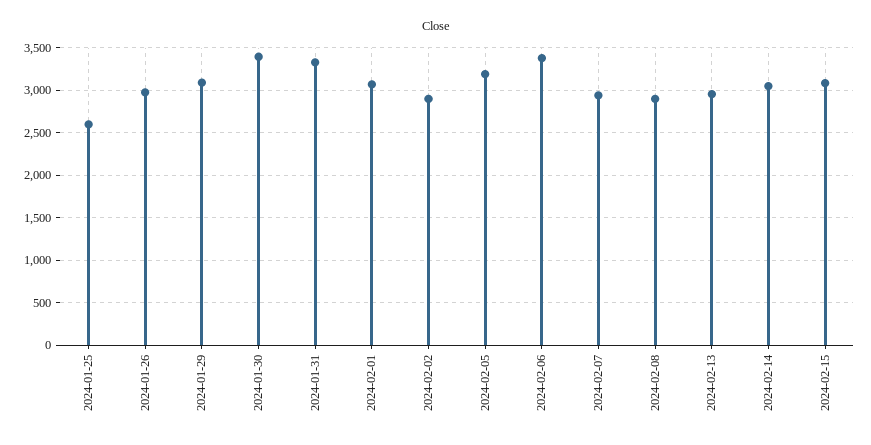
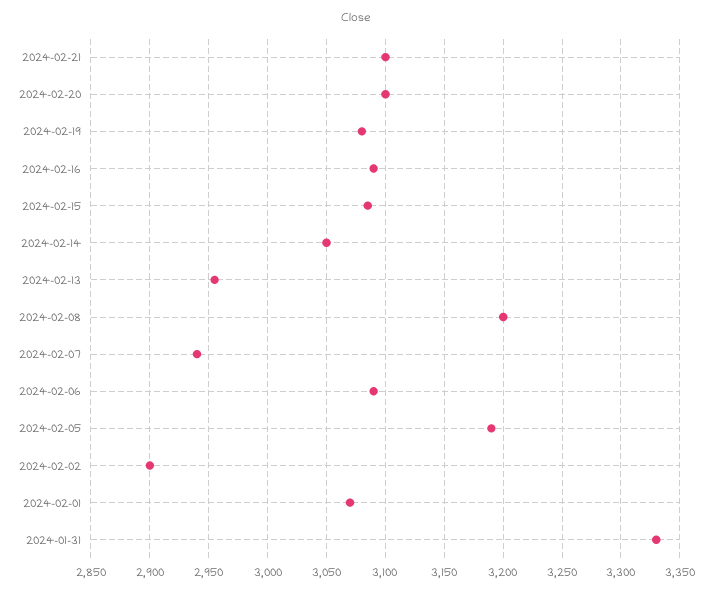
2024-01-25: 2600 -> none
2024-01-26: 3000 -> none
2024-01-29: 3100 -> none
2024-01-30: 3400 -> none
2024-02-06: 3400 -> 3090
2024-02-08: 2900 -> 3200
2024-02-21: none -> 3100
2024-02-20: none -> 3100
2024-02-19: none -> 3080
2024-02-16: none -> 3090

